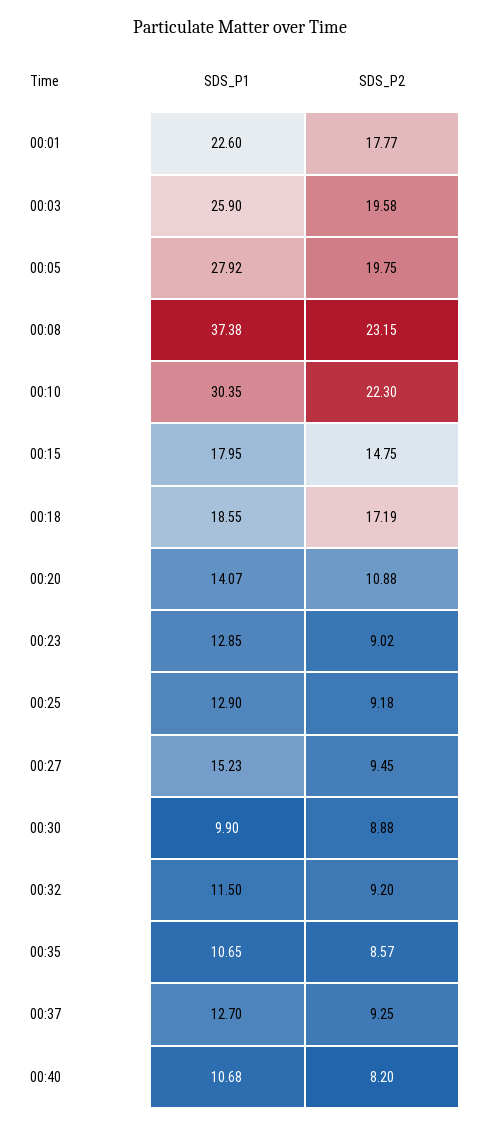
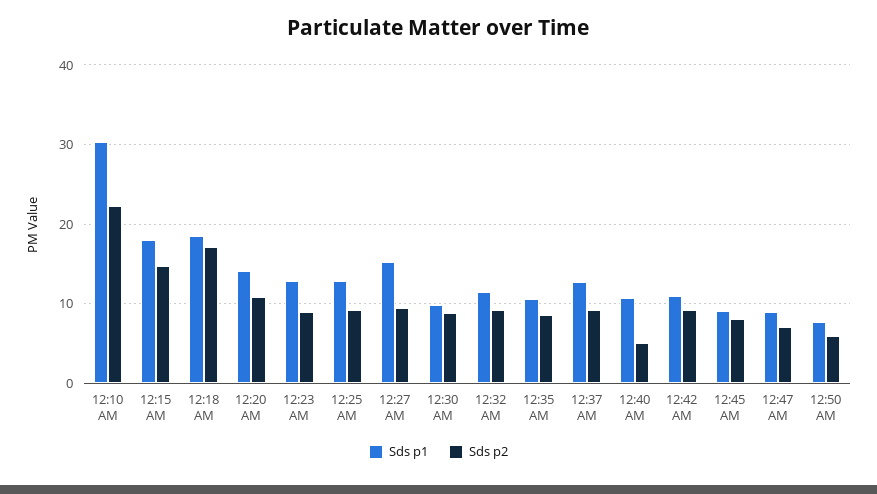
SDS_P1, 00:01: 22.6 -> none
SDS_P2, 00:01: 17.77 -> none
SDS_P1, 00:03: 25.9 -> none
SDS_P2, 00:03: 19.58 -> none
SDS_P1, 00:05: 27.92 -> none
SDS_P2, 00:05: 19.75 -> none
SDS_P1, 00:08: 37.38 -> none
SDS_P2, 00:08: 23.15 -> none
SDS_P2, 00:40: 8.2 -> 5
SDS_P1, 12:42 AM: none -> 11
SDS_P2, 12:42 AM: none -> 9
SDS_P1, 12:45 AM: none -> 9
SDS_P2, 12:45 AM: none -> 8
SDS_P1, 12:47 AM: none -> 9
SDS_P2, 12:47 AM: none -> 7
SDS_P1, 12:50 AM: none -> 8
SDS_P2, 12:50 AM: none -> 6

